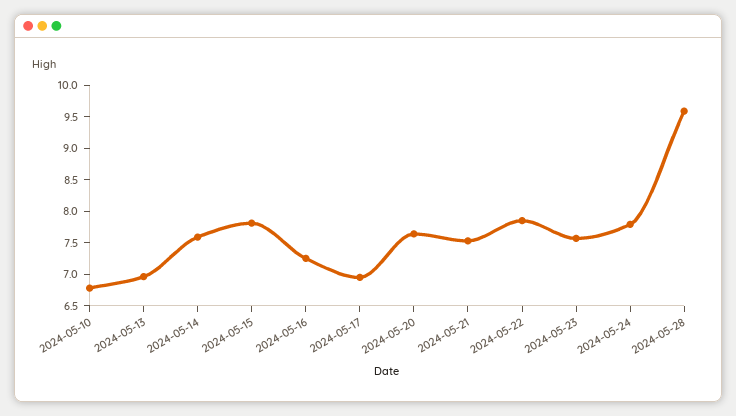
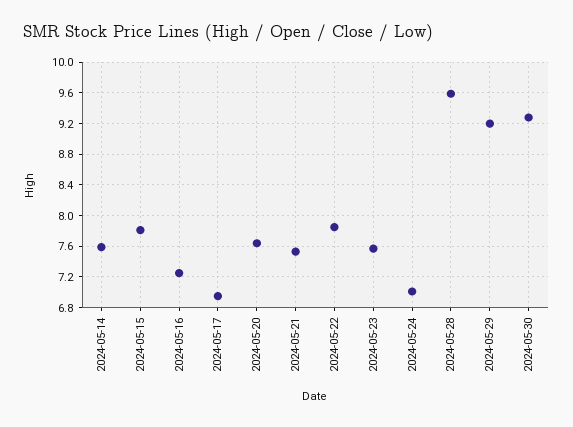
2024-05-10: 6.75 -> none
2024-05-13: 7 -> none
2024-05-24: 7.75 -> 7
2024-05-29: none -> 9.2
2024-05-30: none -> 9.3

